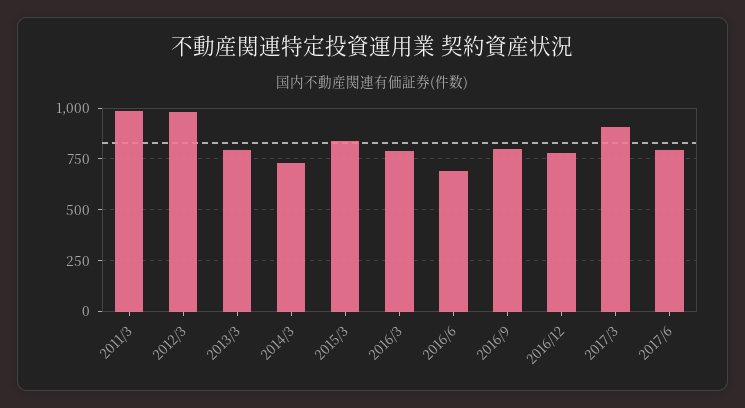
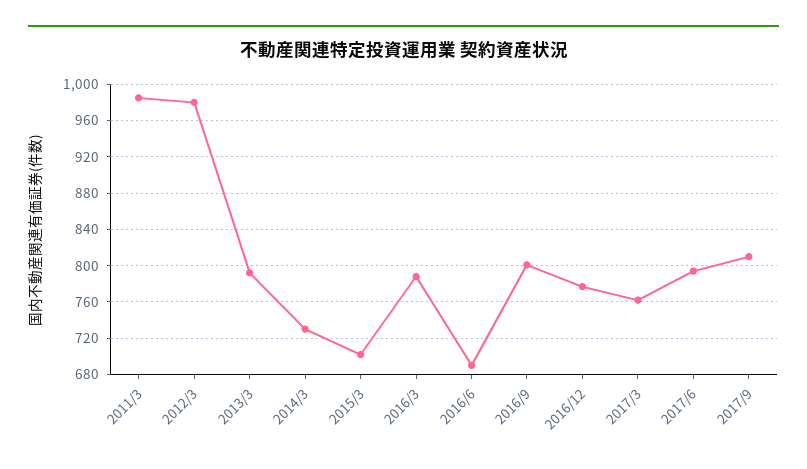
2015/3: 850 -> 700
2017/3: 900 -> 760
2017/9: none -> 810

